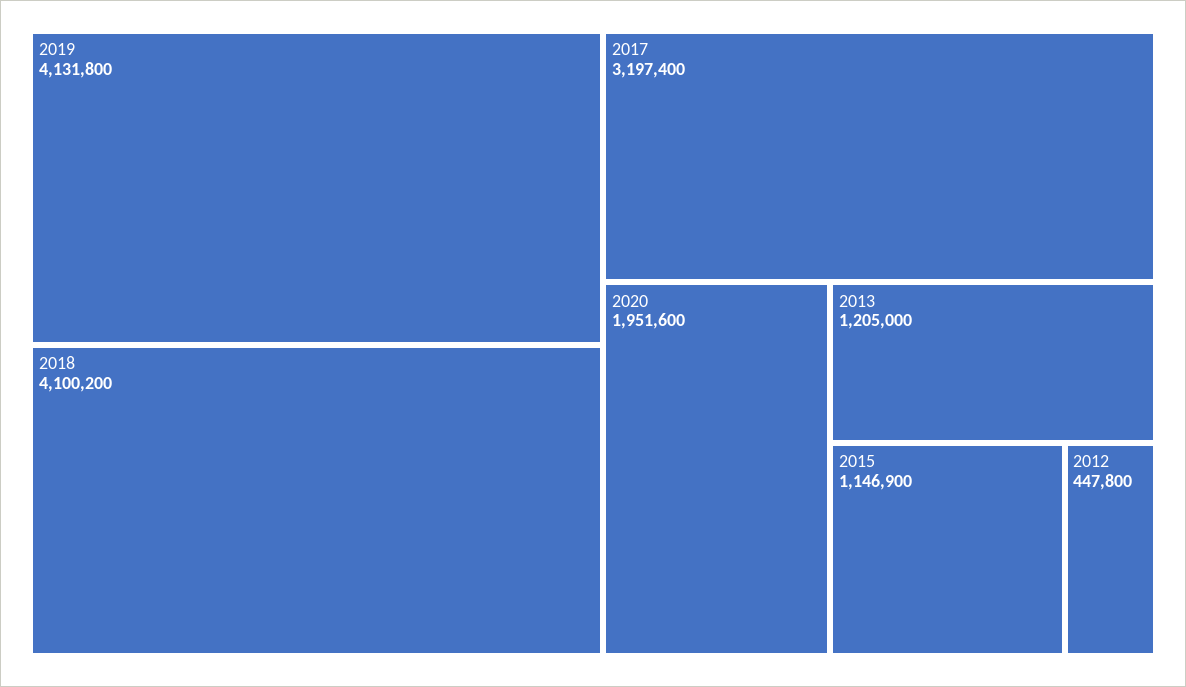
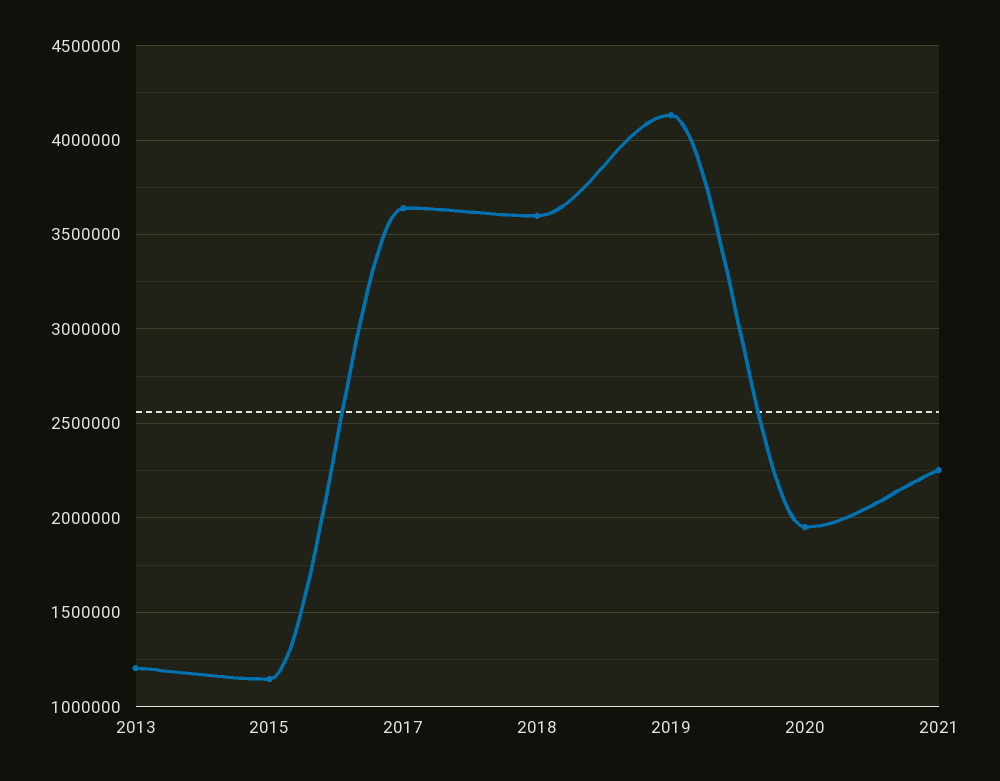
2018: 4100200 -> 3600000
2017: 3197400 -> 3650000
2012: 447800 -> none
2021: none -> 2250000

